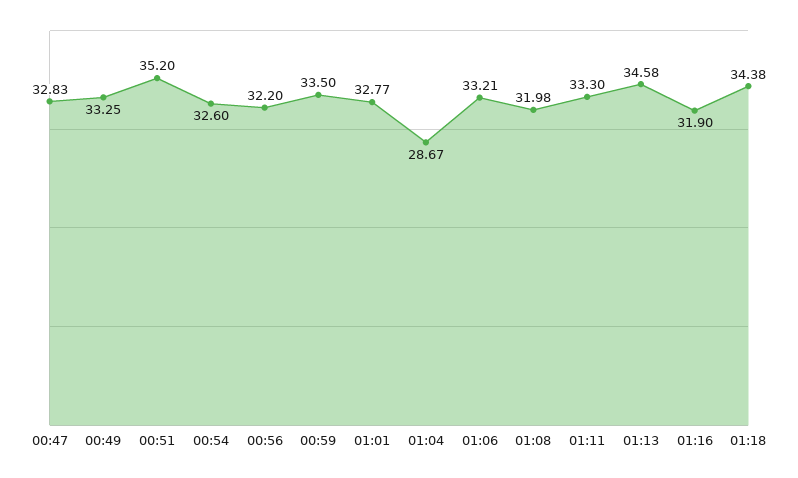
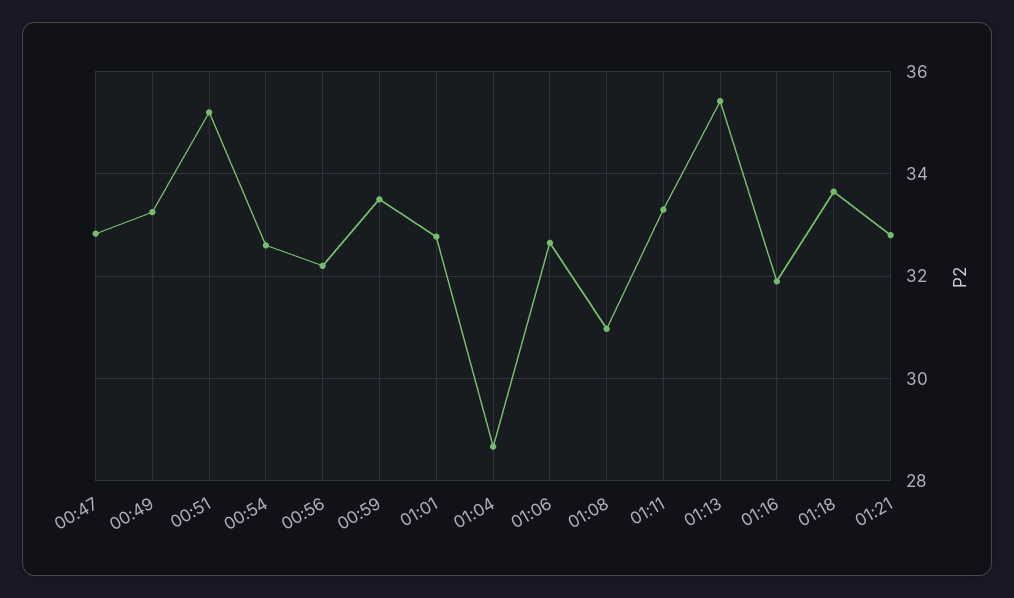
01:06: 33.21 -> 32.6
01:08: 31.98 -> 31
01:13: 34.58 -> 35.4
01:18: 34.38 -> 33.6
01:21: none -> 32.8

